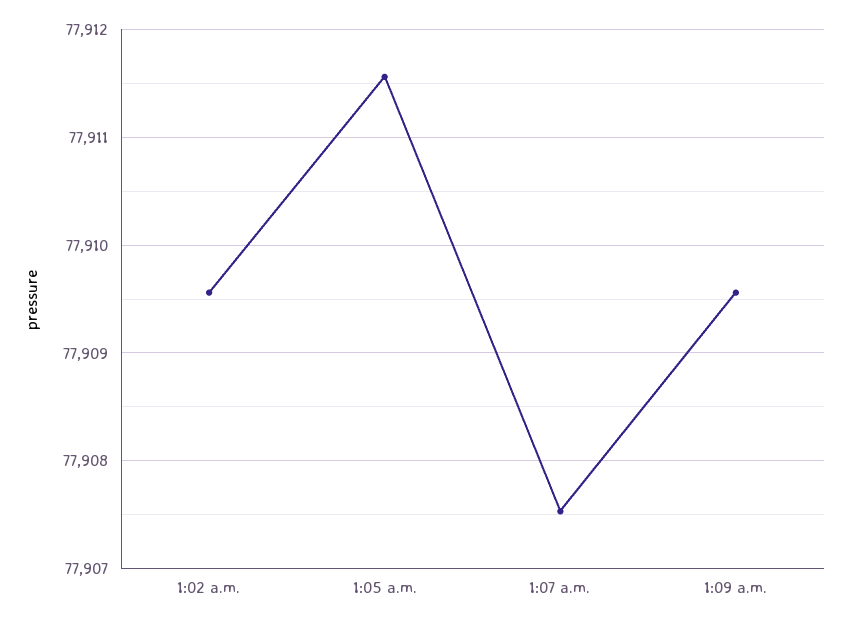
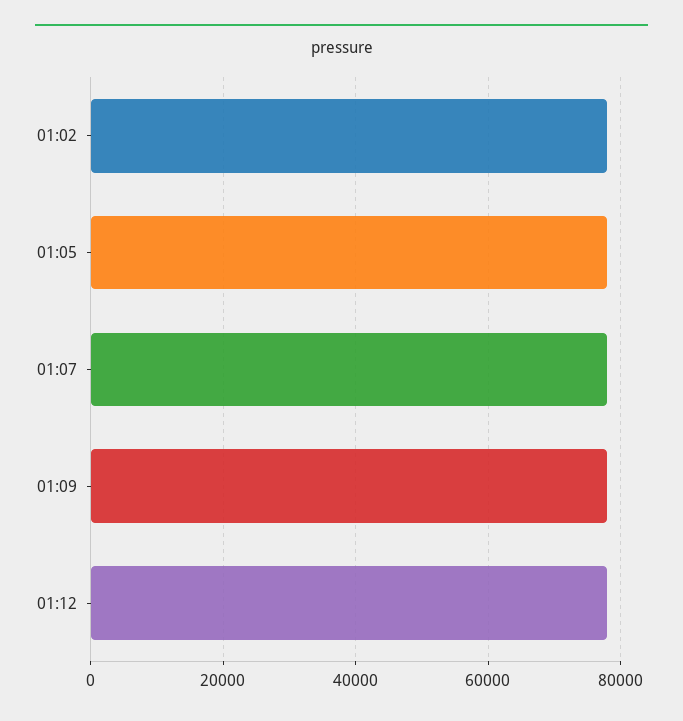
01:12: none -> 78000

